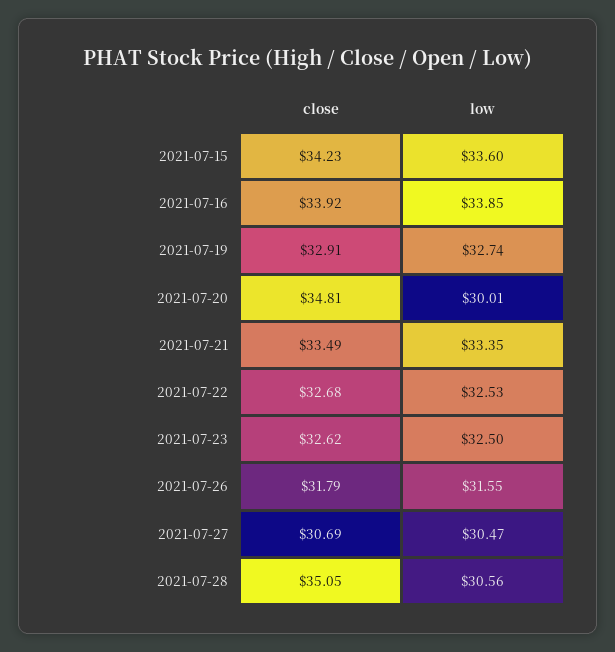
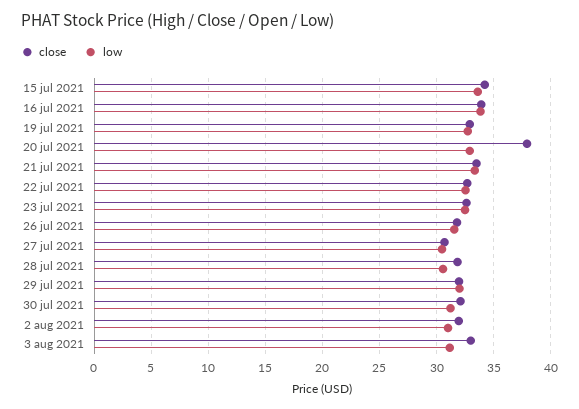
close, 2021-07-20: 34.81 -> 38
low, 2021-07-20: 30.01 -> 33
close, 2021-07-28: 35.05 -> 32
close, 29 jul 2021: none -> 32
low, 29 jul 2021: none -> 32
close, 30 jul 2021: none -> 32
low, 30 jul 2021: none -> 31
close, 2 aug 2021: none -> 32
low, 2 aug 2021: none -> 31
close, 3 aug 2021: none -> 33
low, 3 aug 2021: none -> 31

